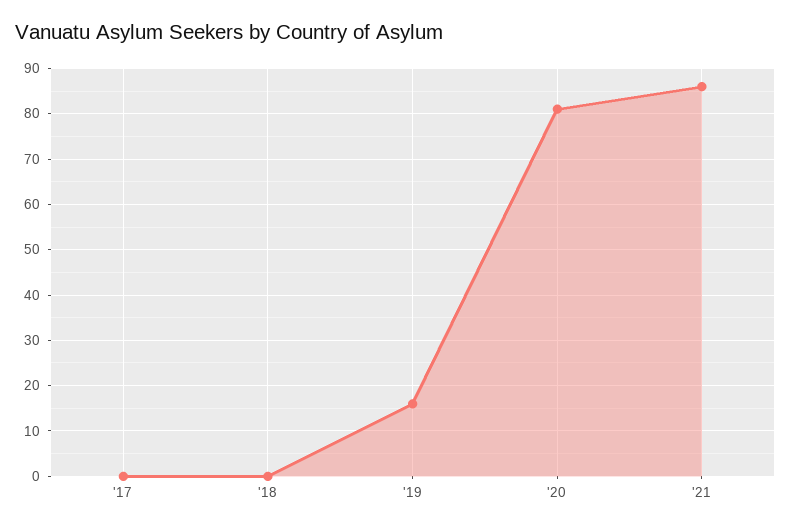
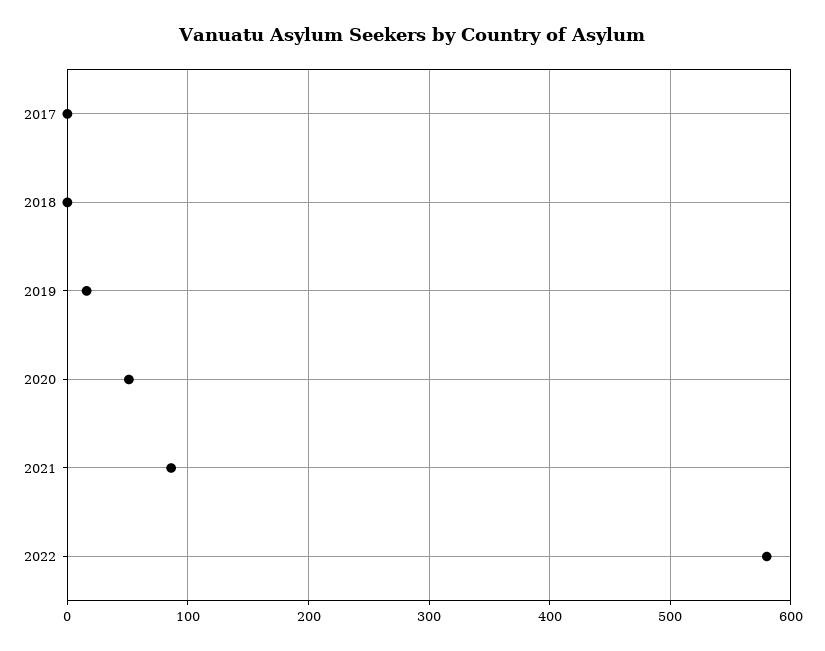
'20: 80 -> 50
2022: none -> 580

